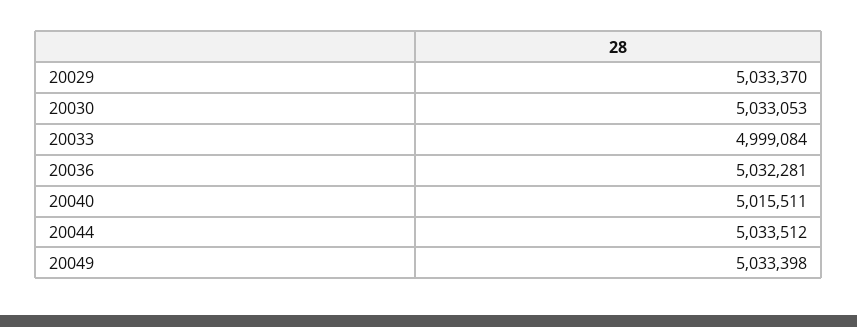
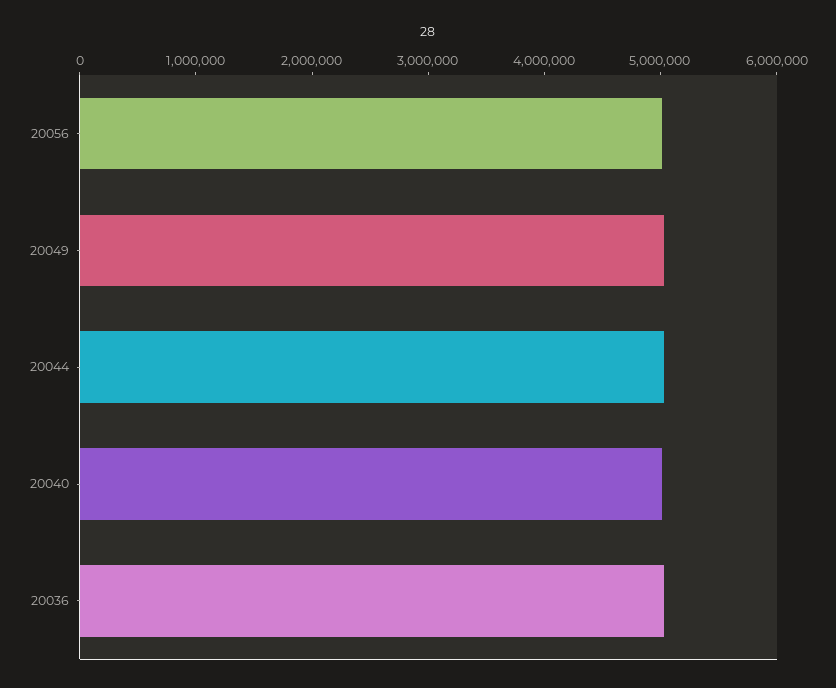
20029: 5033370 -> none
20030: 5033053 -> none
20033: 4999084 -> none
20056: none -> 5000000

